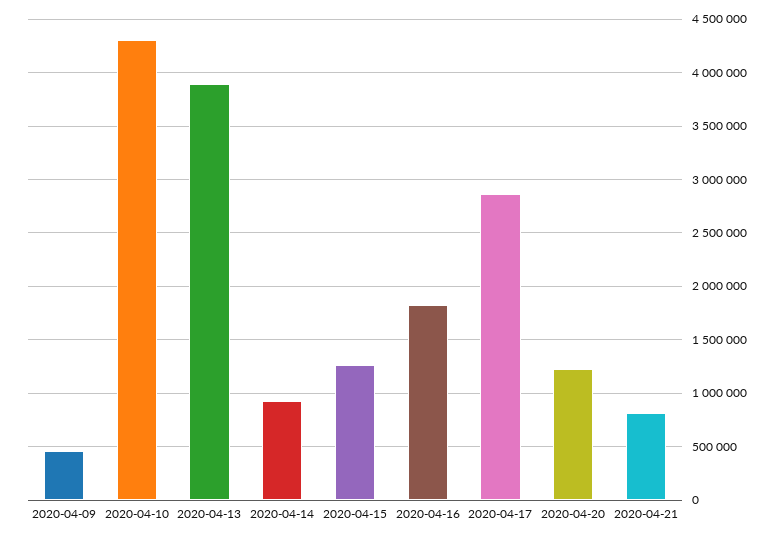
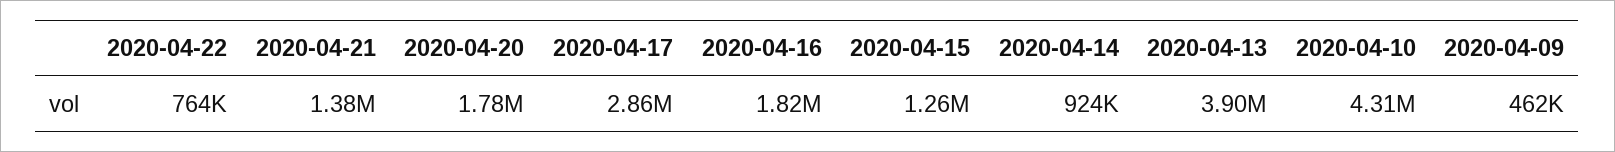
2020-04-20: 1200000 -> 1780000
2020-04-21: 800000 -> 1380000
2020-04-22: none -> 764000

